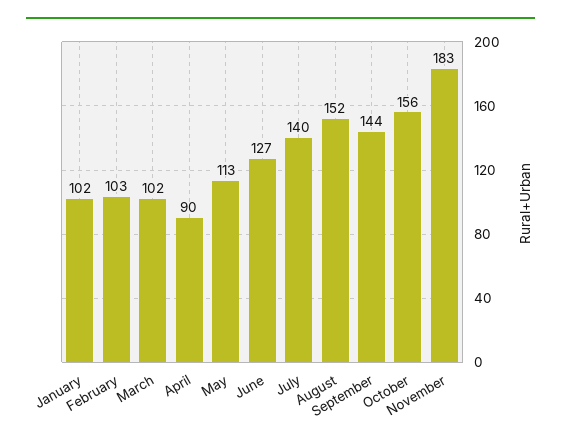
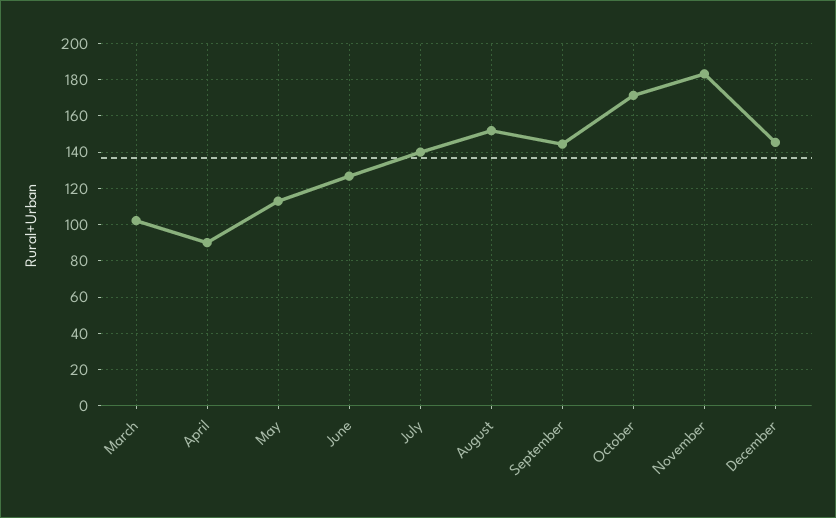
January: 102 -> none
February: 103 -> none
October: 156 -> 170
December: none -> 145

